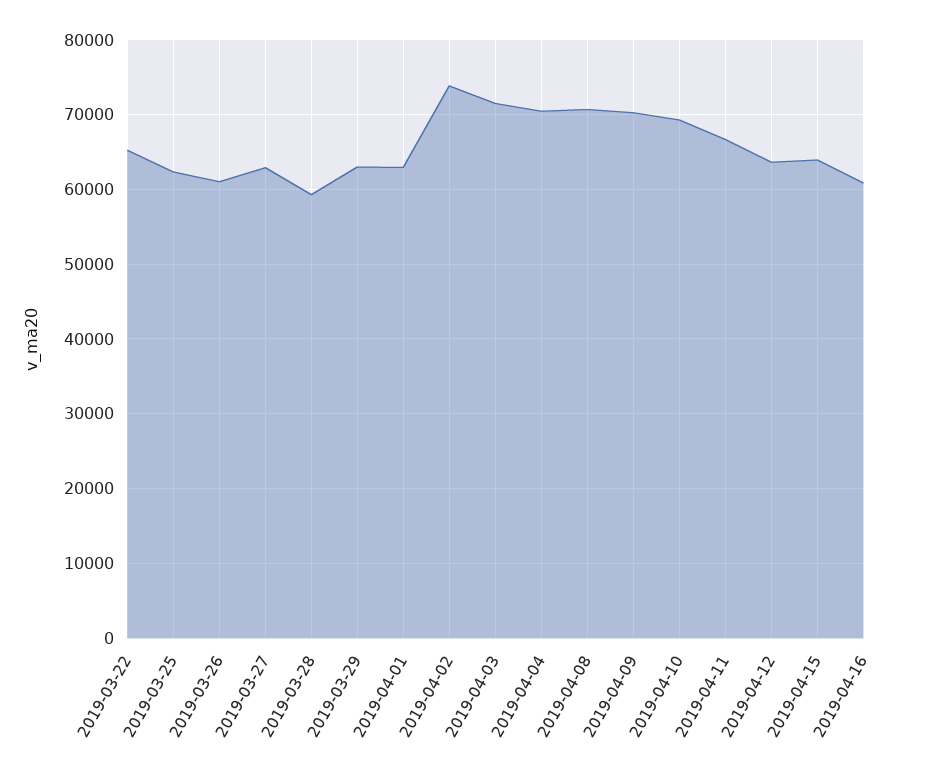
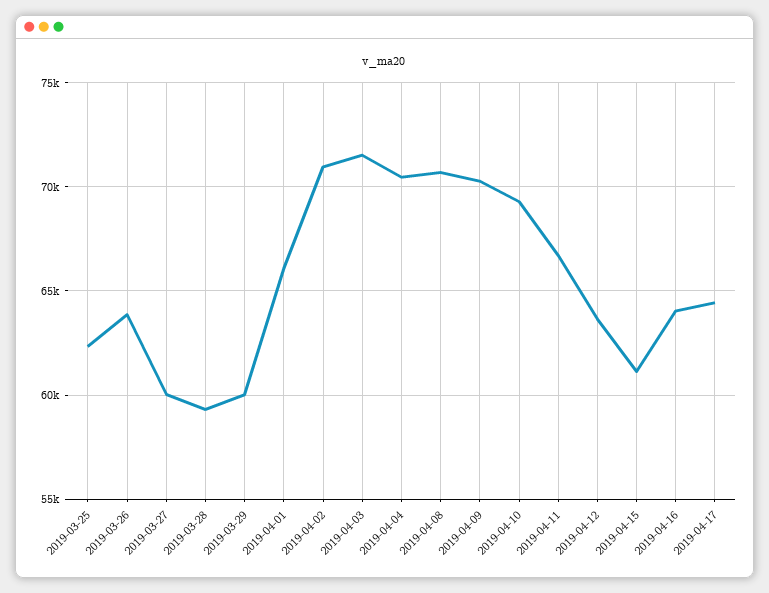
2019-03-22: 65000 -> none
2019-03-26: 61000 -> 64000
2019-03-27: 63000 -> 60000
2019-03-29: 63000 -> 60000
2019-04-01: 63000 -> 66000
2019-04-02: 74000 -> 71000
2019-04-15: 64000 -> 61000
2019-04-16: 61000 -> 64000
2019-04-17: none -> 64500

